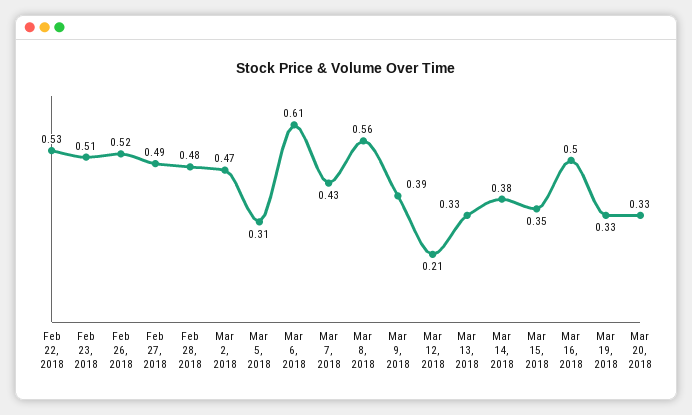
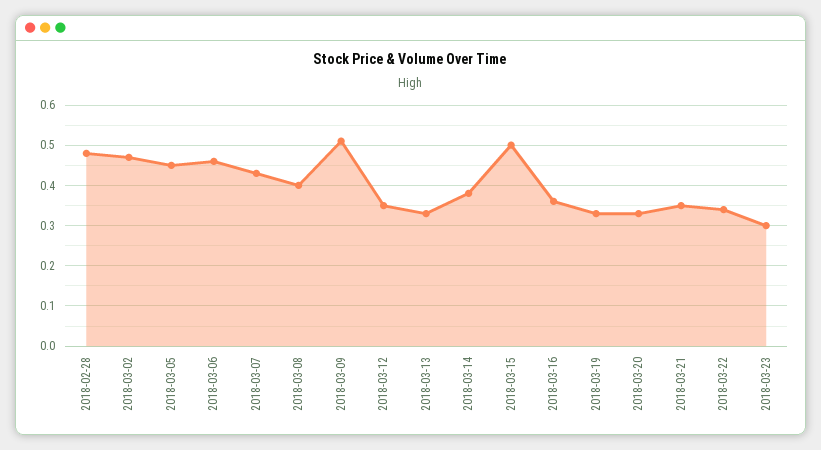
Feb 22, 2018: 0.53 -> none
Feb 23, 2018: 0.51 -> none
Feb 26, 2018: 0.52 -> none
Feb 27, 2018: 0.49 -> none
Mar 5, 2018: 0.31 -> 0.45
Mar 6, 2018: 0.61 -> 0.45
Mar 8, 2018: 0.56 -> 0.4
Mar 9, 2018: 0.39 -> 0.5
Mar 12, 2018: 0.21 -> 0.35
Mar 15, 2018: 0.35 -> 0.5
Mar 16, 2018: 0.5 -> 0.35
2018-03-21: none -> 0.35
2018-03-22: none -> 0.35
2018-03-23: none -> 0.3

